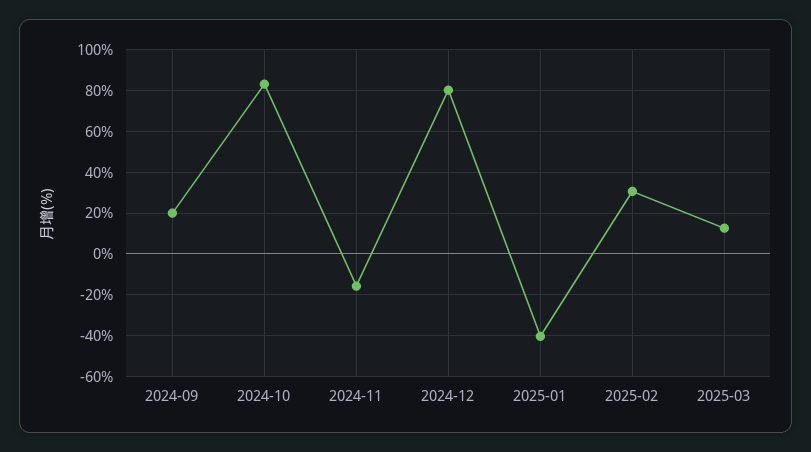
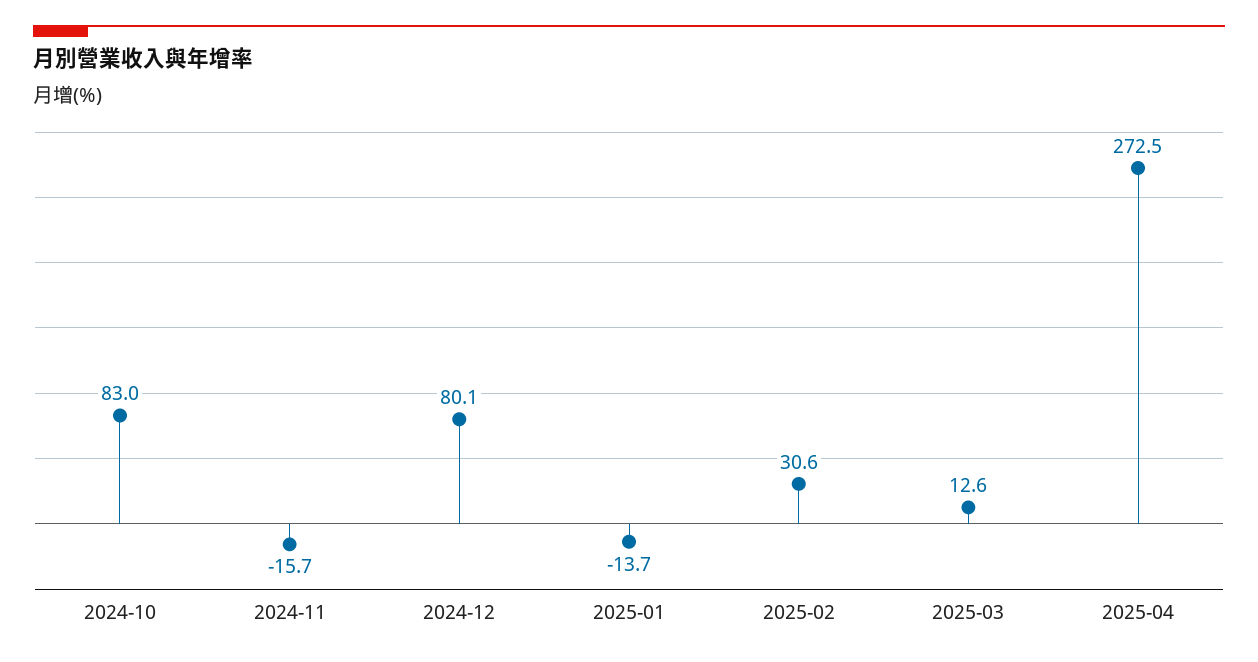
2024-09: 20 -> none
2025-01: -40 -> -13.7
2025-04: none -> 272.5

